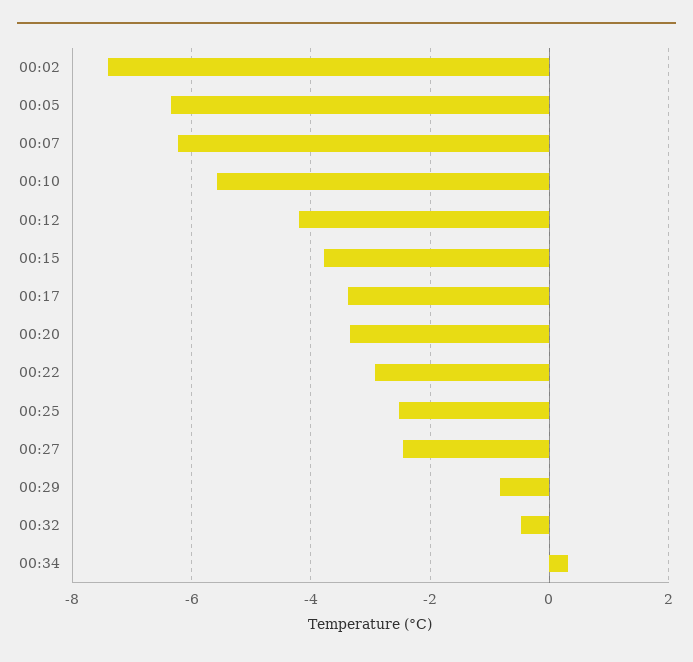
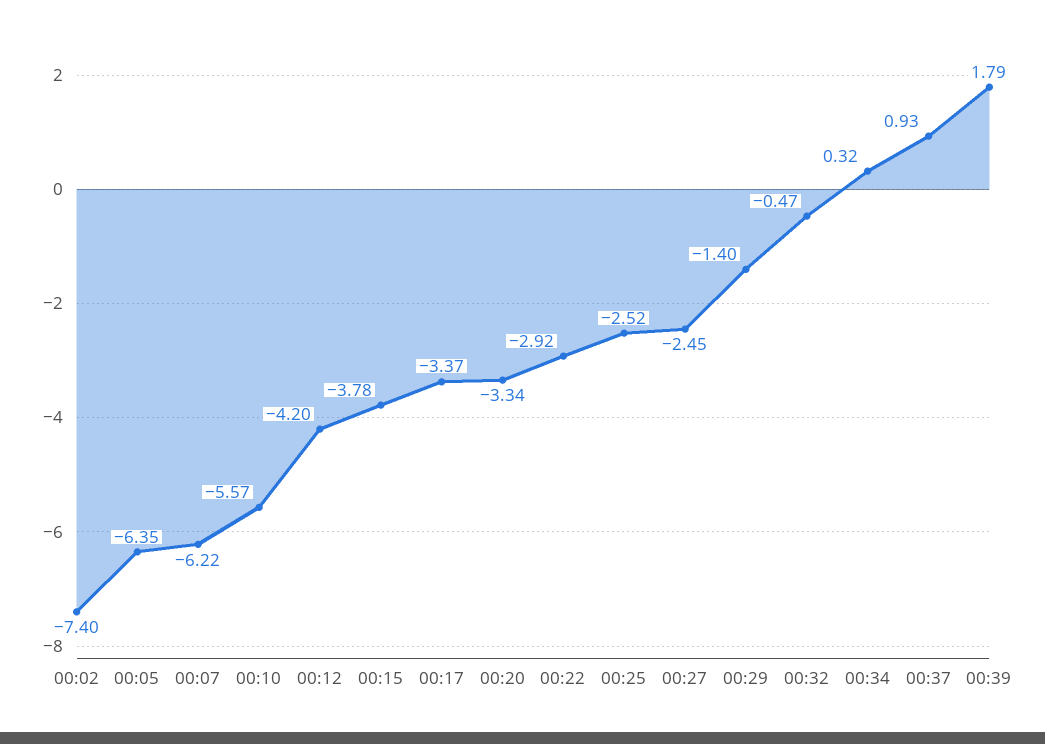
00:29: -0.8 -> -1.4
00:37: none -> 0.93
00:39: none -> 1.79

